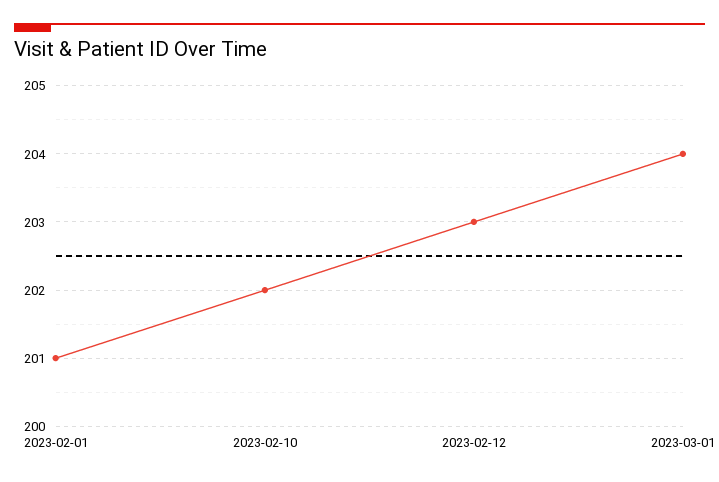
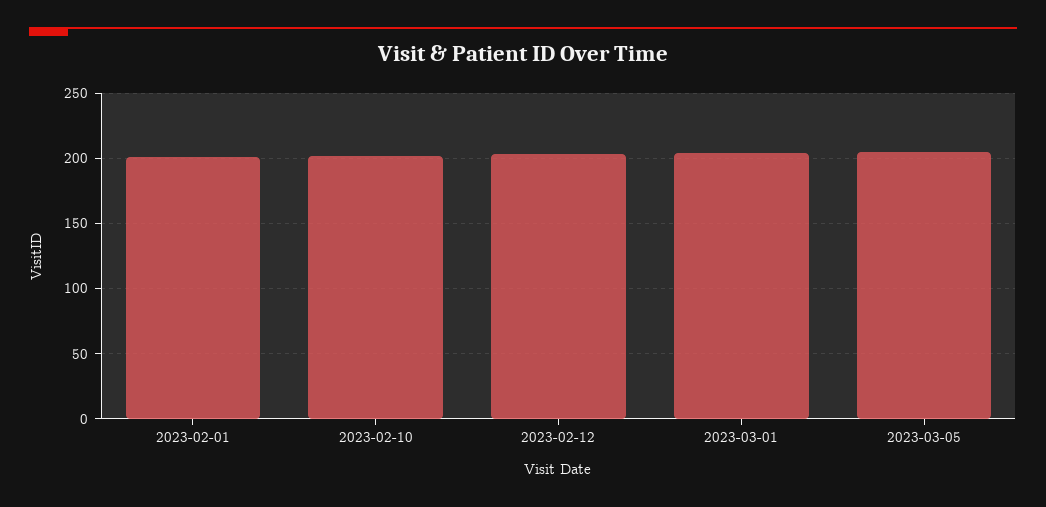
2023-03-05: none -> 205

